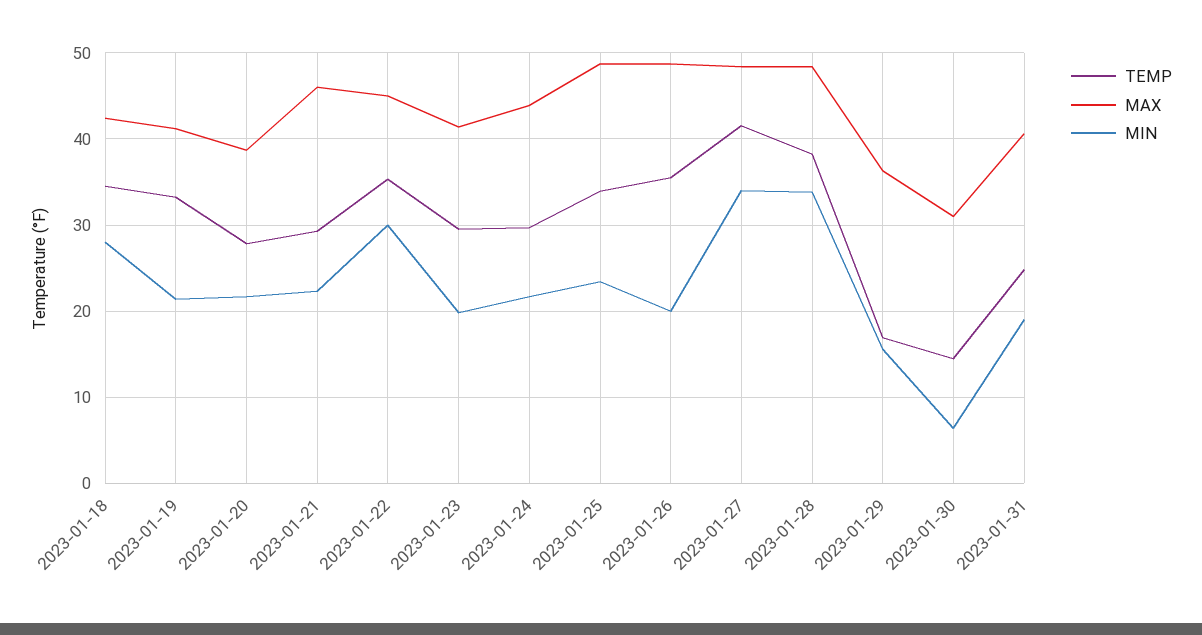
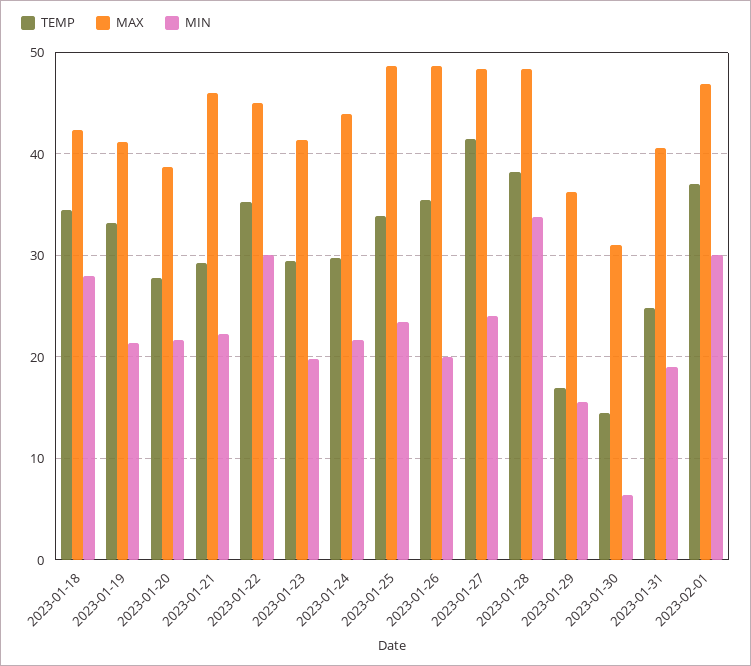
MIN, 2023-01-27: 34 -> 24
TEMP, 2023-02-01: none -> 37
MAX, 2023-02-01: none -> 47
MIN, 2023-02-01: none -> 30

